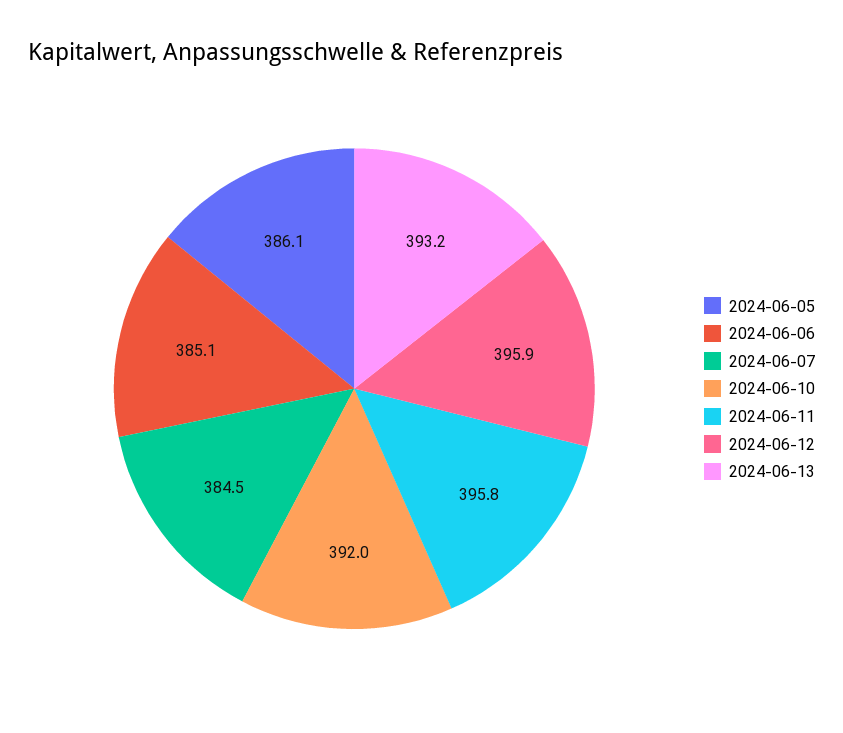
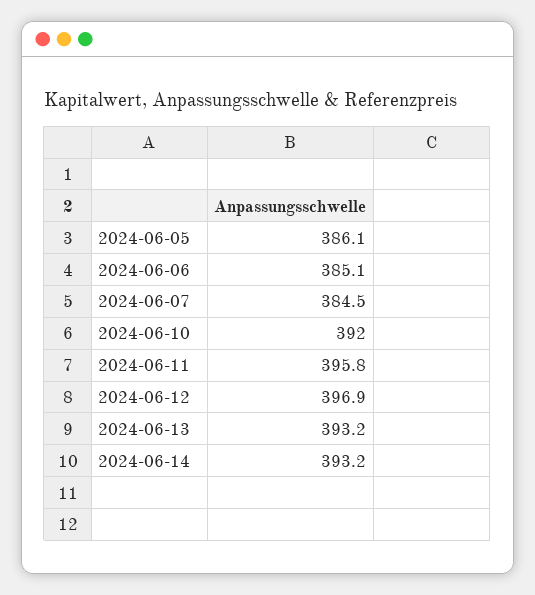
2024-06-12: 395.9 -> 396.9
2024-06-14: none -> 393.2

